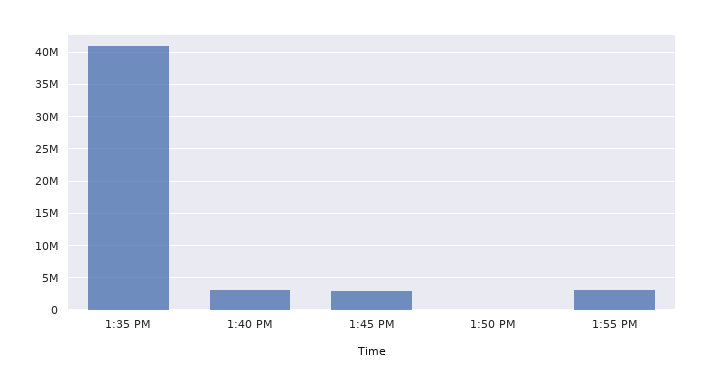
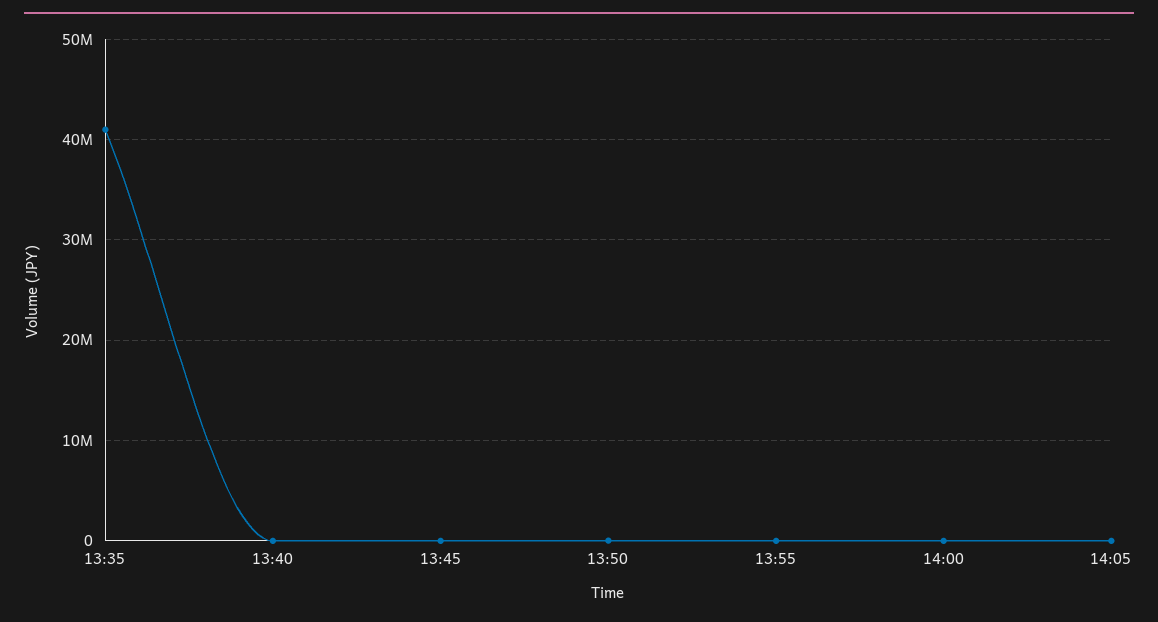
1:40 PM: 3000000 -> 0
1:45 PM: 3000000 -> 0
1:55 PM: 3000000 -> 0
14:00: none -> 0
14:05: none -> 0

